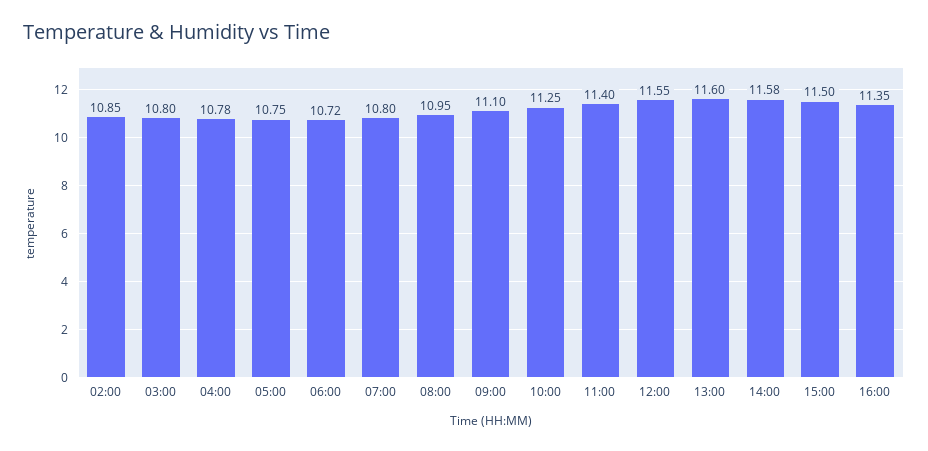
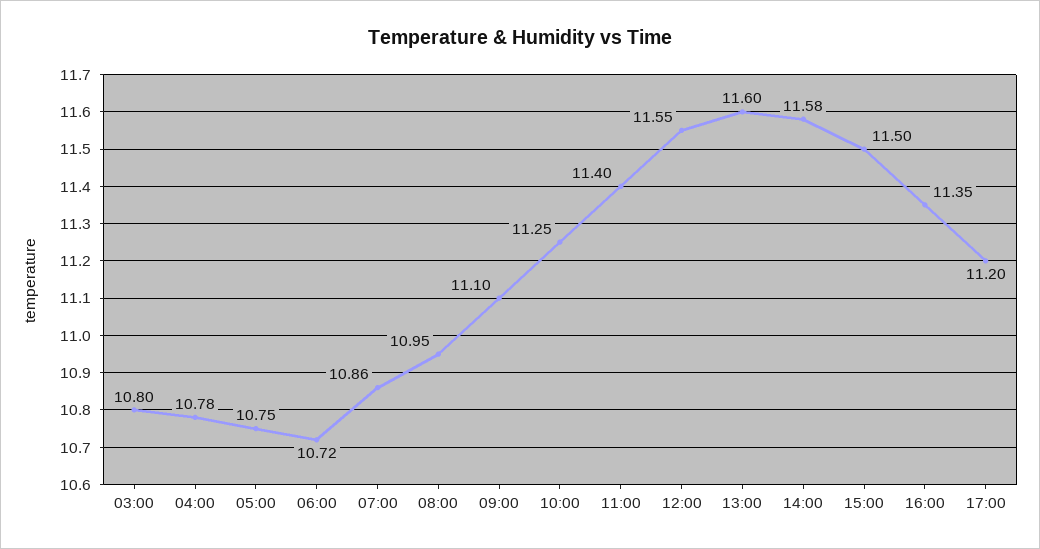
02:00: 10.85 -> none
07:00: 10.8 -> 10.86
17:00: none -> 11.2

